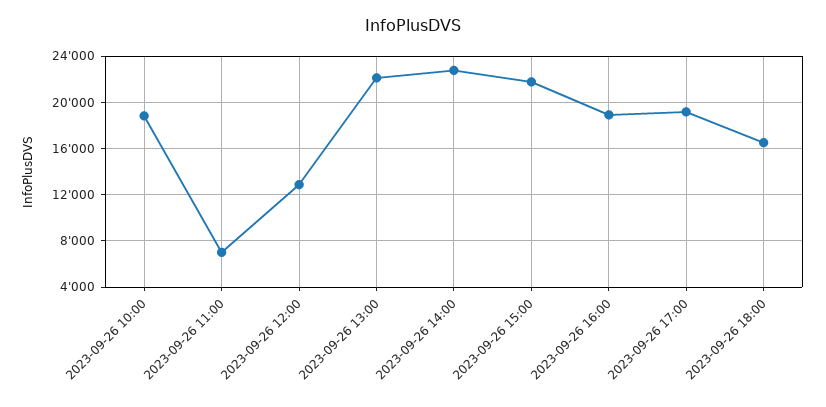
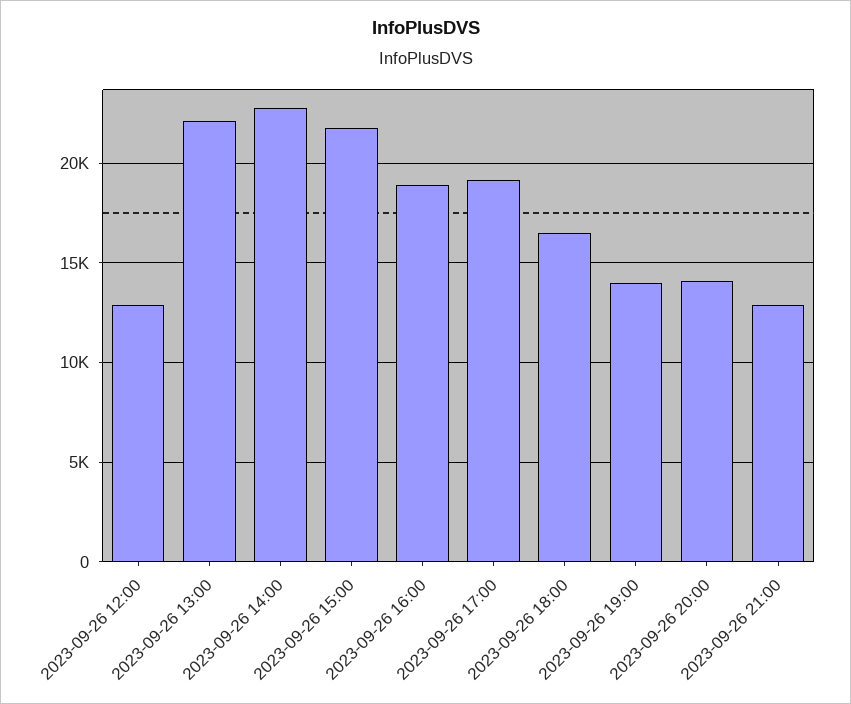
2023-09-26 10:00: 19000 -> none
2023-09-26 11:00: 7000 -> none
2023-09-26 19:00: none -> 14000
2023-09-26 20:00: none -> 14000
2023-09-26 21:00: none -> 13000

